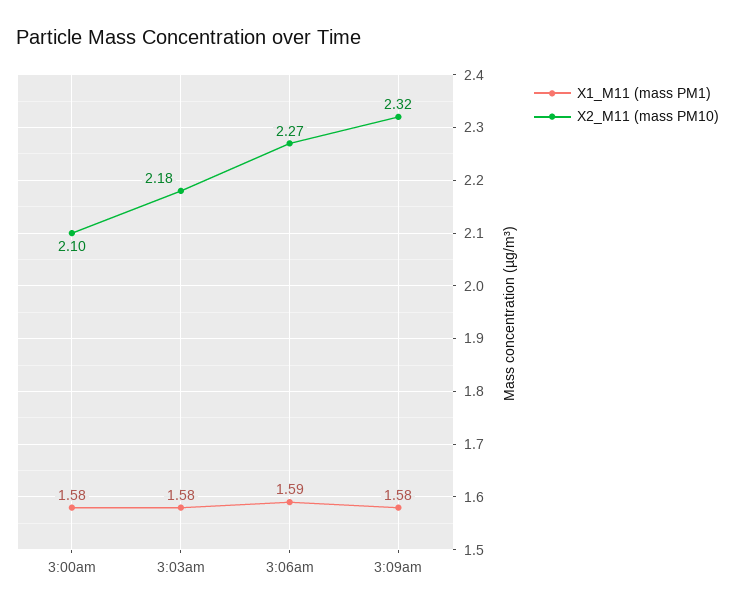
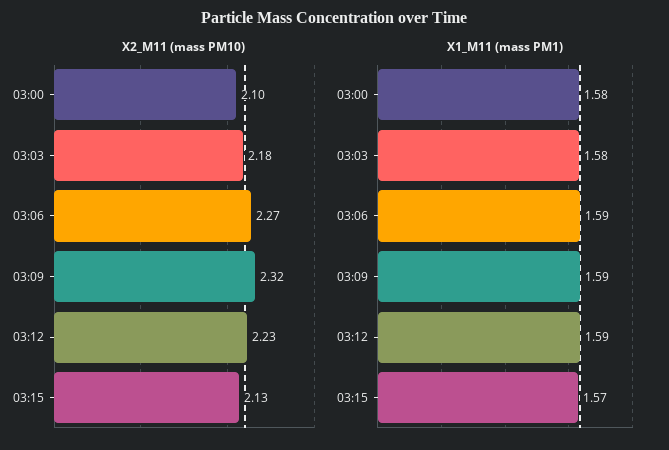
X1_M11 (mass PM1), 3:09am: 1.58 -> 1.59
X2_M11 (mass PM10), 03:12: none -> 2.23
X2_M11 (mass PM10), 03:15: none -> 2.13
X1_M11 (mass PM1), 03:12: none -> 1.59
X1_M11 (mass PM1), 03:15: none -> 1.57

